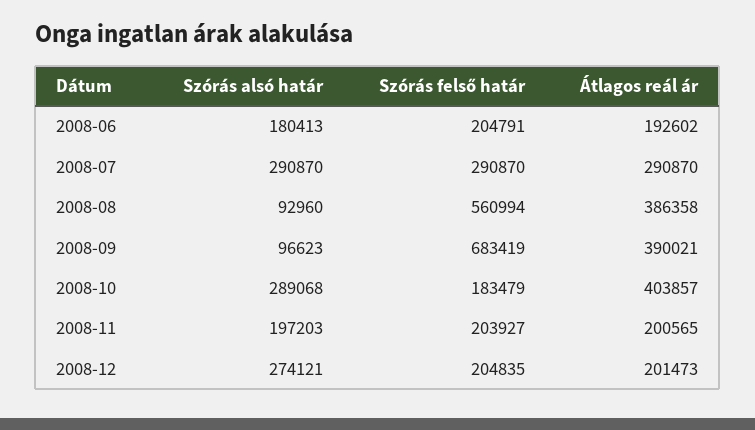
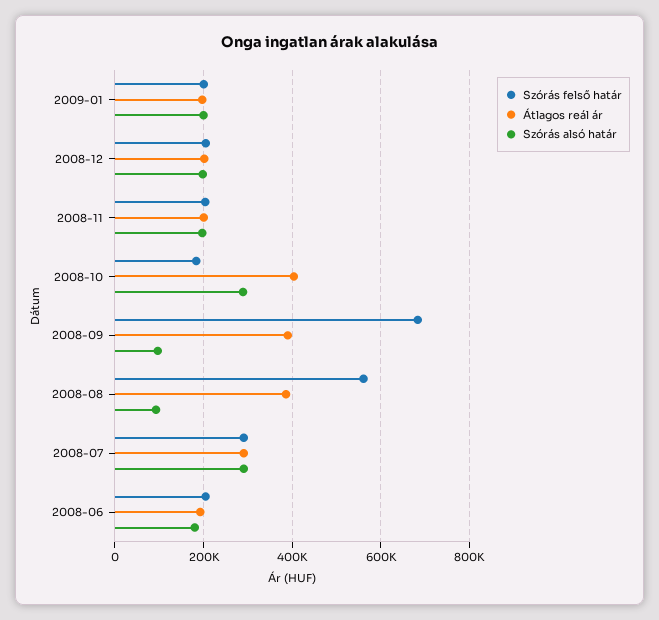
Szórás alsó határ, 2008-12: 274121 -> 200000
Szórás felső határ, 2009-01: none -> 200000
Átlagos reál ár, 2009-01: none -> 200000
Szórás alsó határ, 2009-01: none -> 200000

